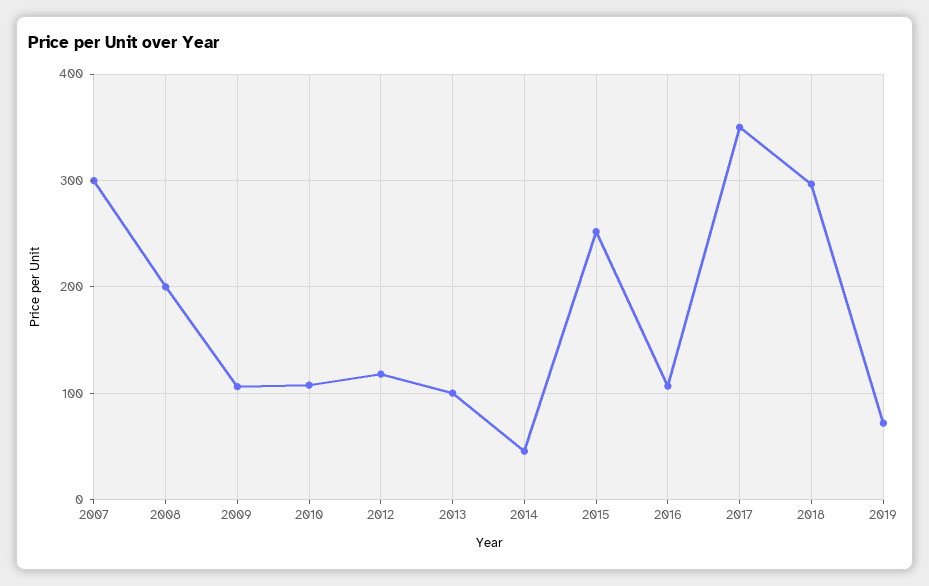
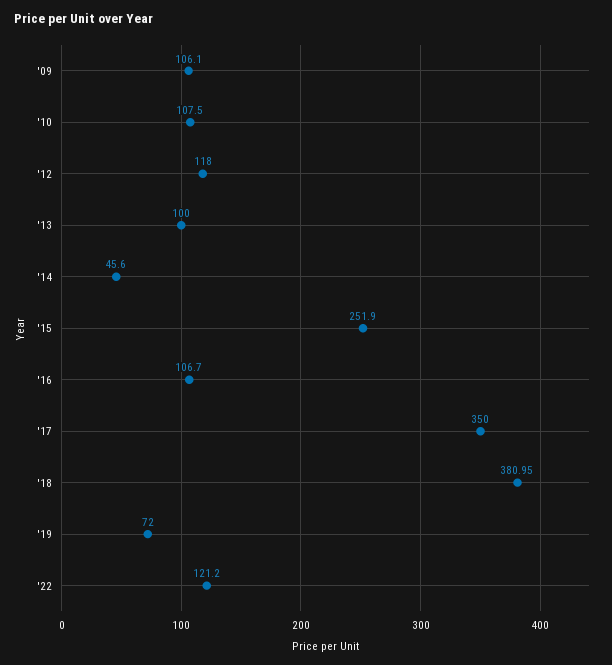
2007: 300 -> none
2008: 200 -> none
2018: 300 -> 380.95
'22: none -> 121.2

